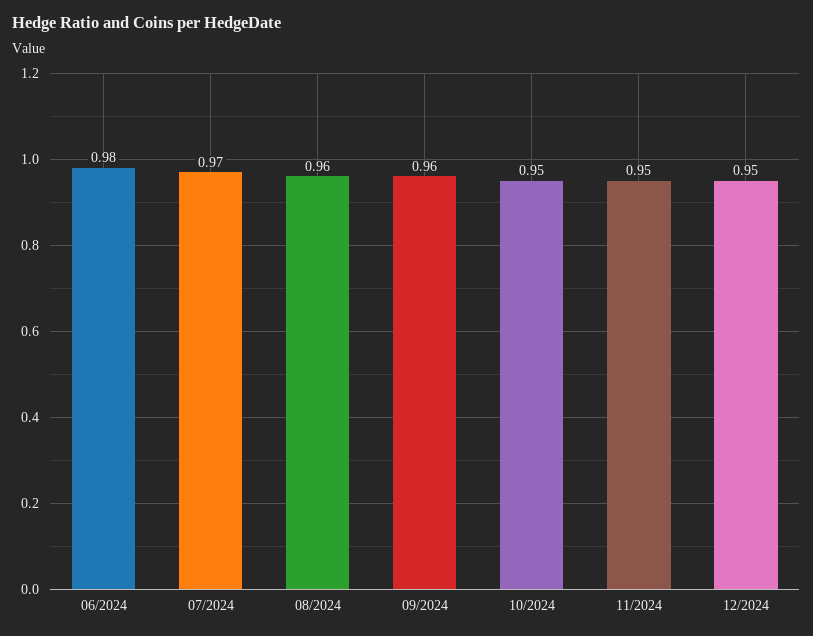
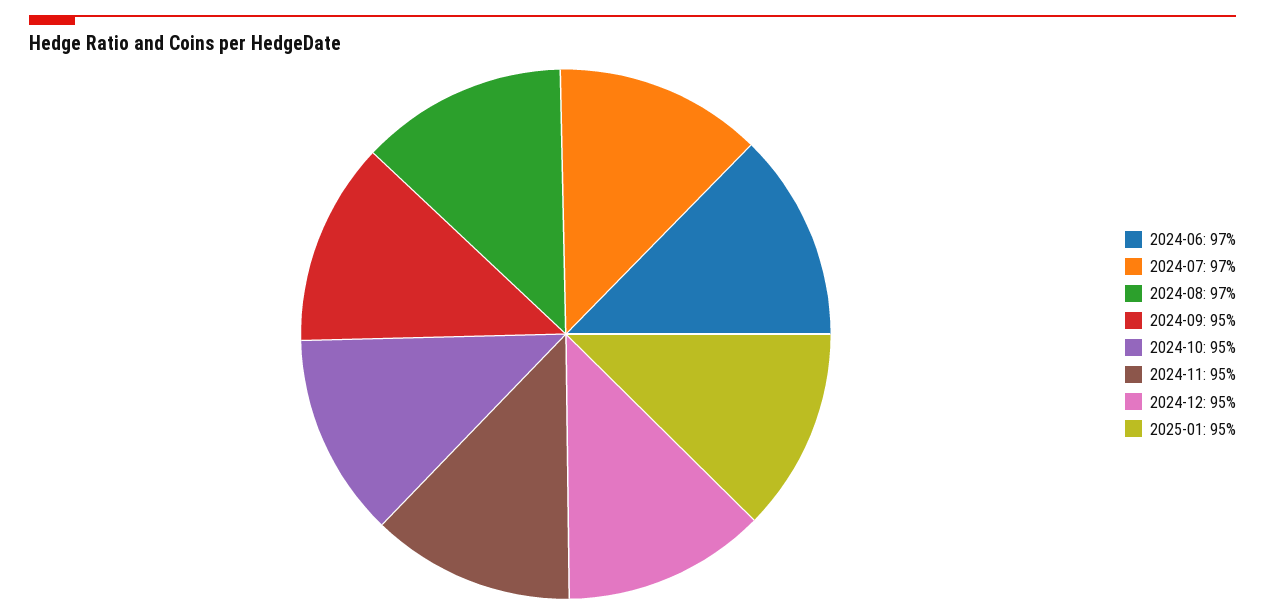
06/2024: 0.98 -> 0.97
08/2024: 0.96 -> 0.97
09/2024: 0.96 -> 0.95
2025-01: none -> 0.95

